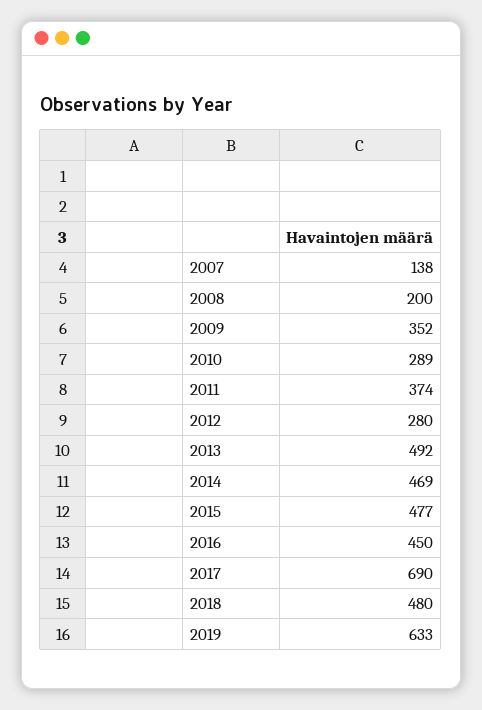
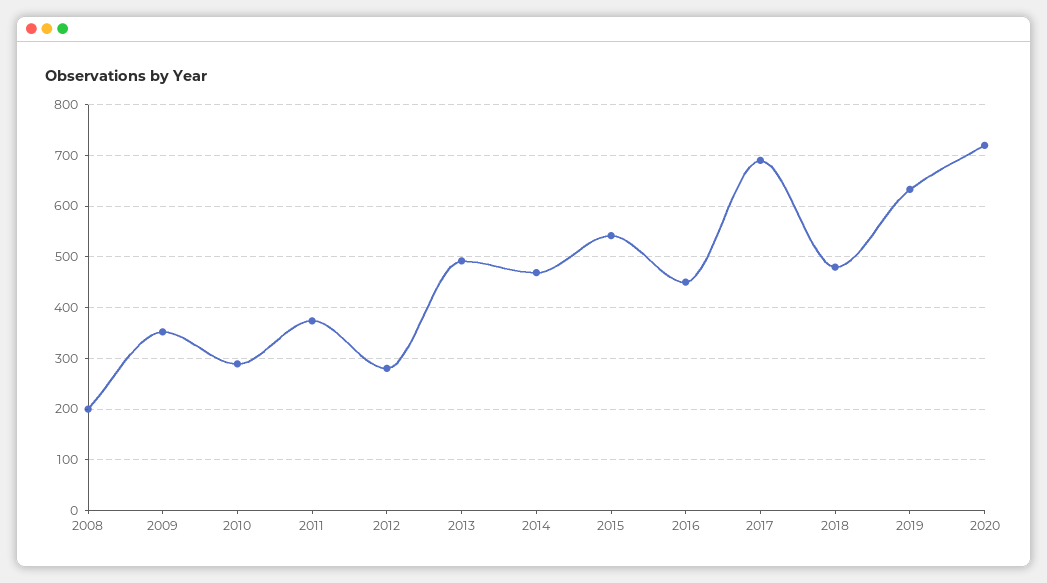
2007: 138 -> none
2015: 477 -> 540
2020: none -> 720

